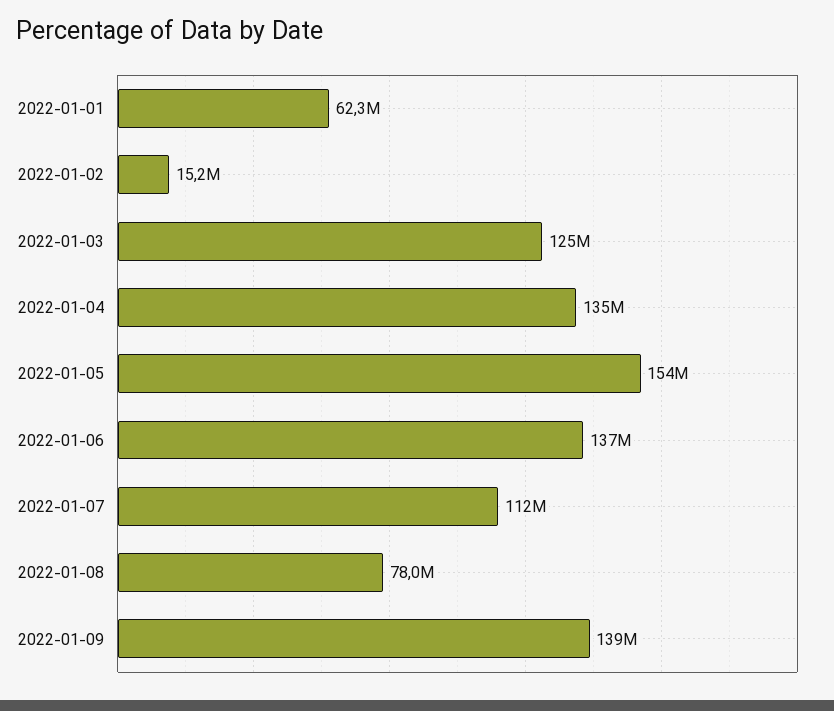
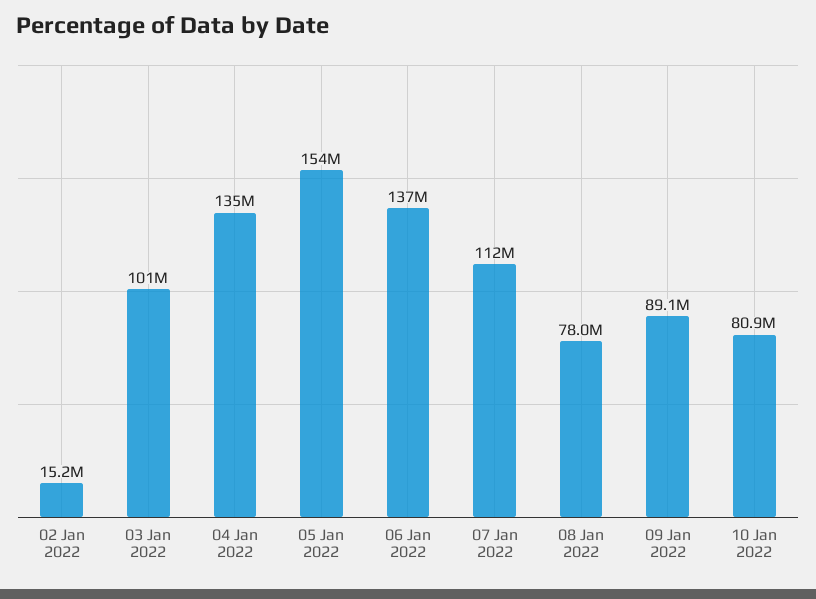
2022-01-01: 62300000 -> none
2022-01-03: 125000000 -> 101000000
2022-01-09: 139000000 -> 89100000
10 Jan 2022: none -> 80900000

